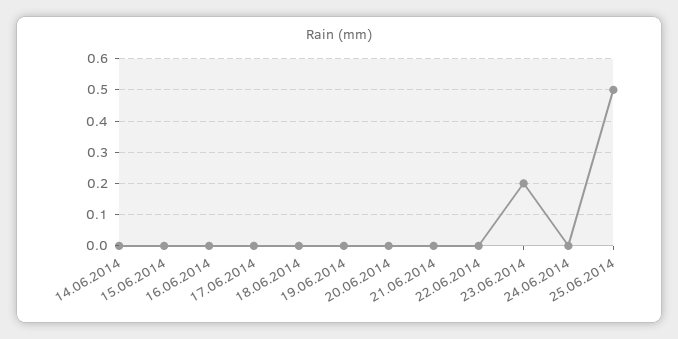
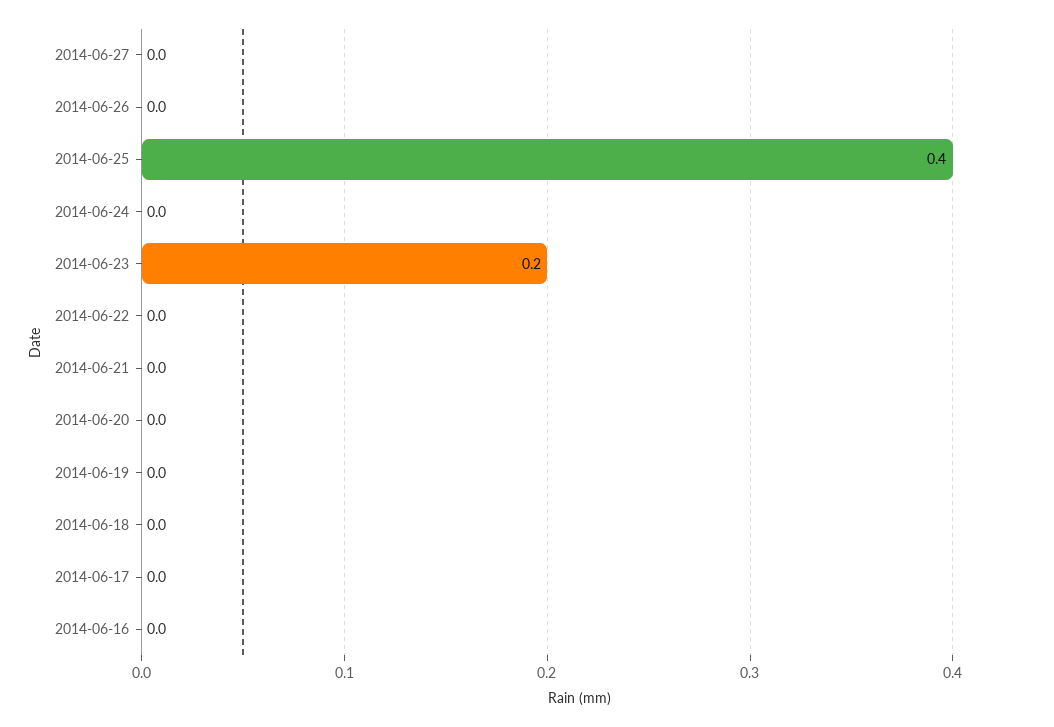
14.06.2014: 0 -> none
15.06.2014: 0 -> none
25.06.2014: 0.5 -> 0.4
2014-06-27: none -> 0
2014-06-26: none -> 0

